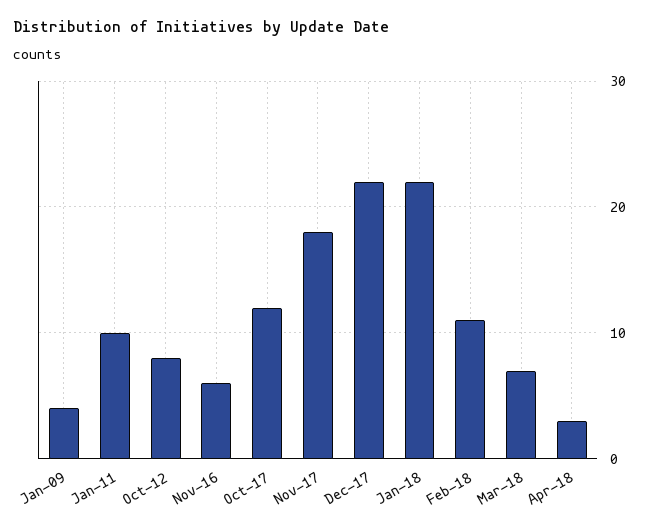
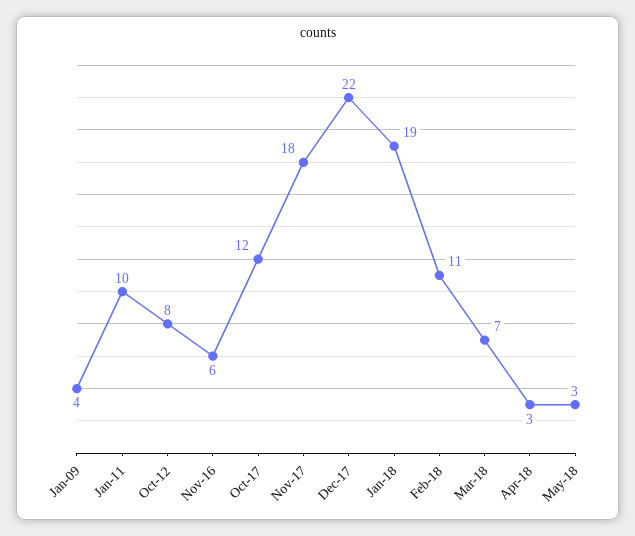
Jan-18: 22 -> 19
May-18: none -> 3

